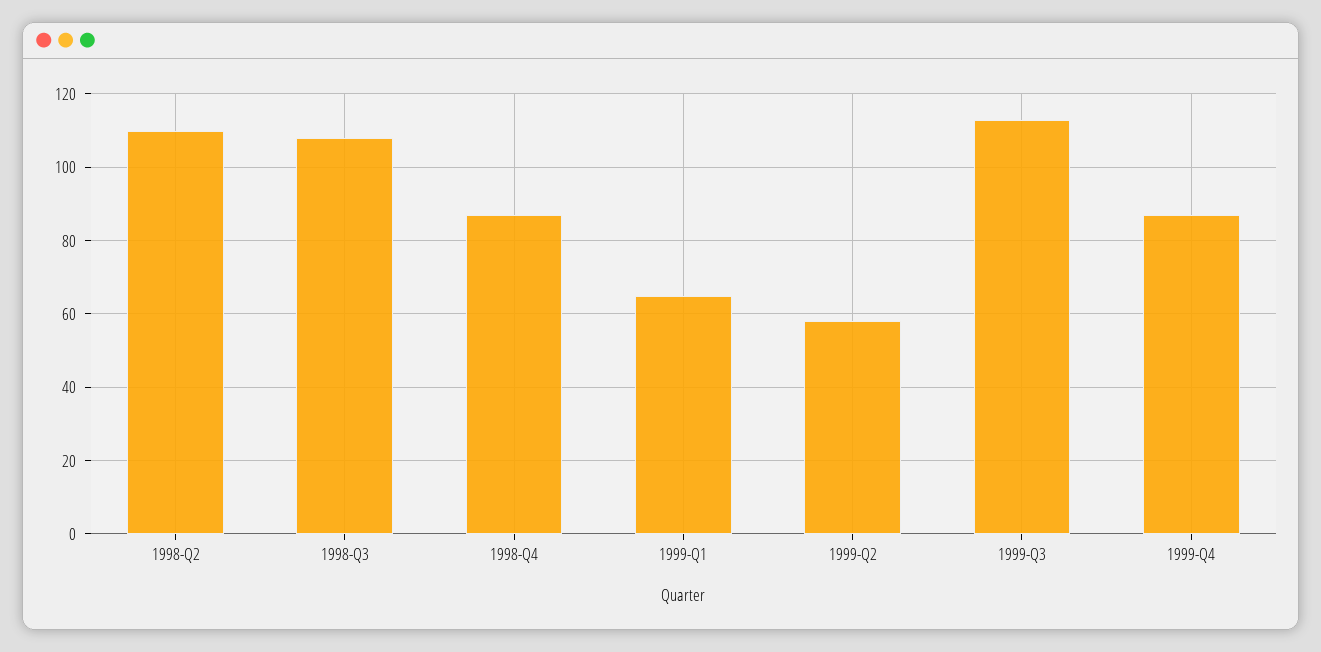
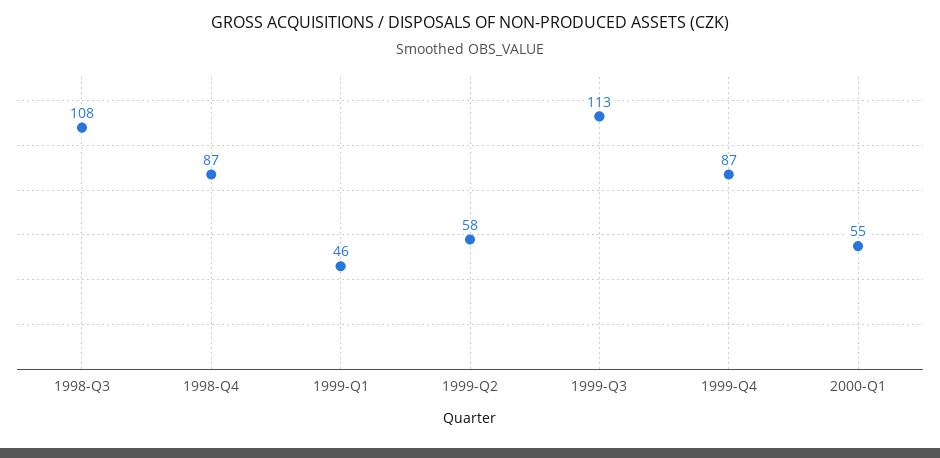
1998-Q2: 110 -> none
1999-Q1: 65 -> 46
2000-Q1: none -> 55

